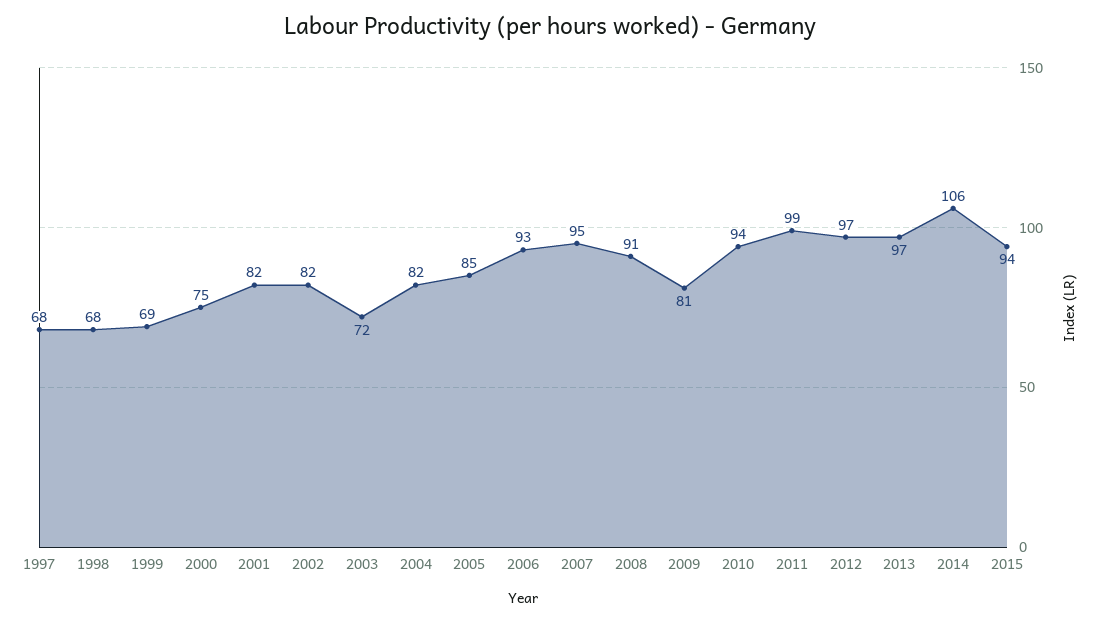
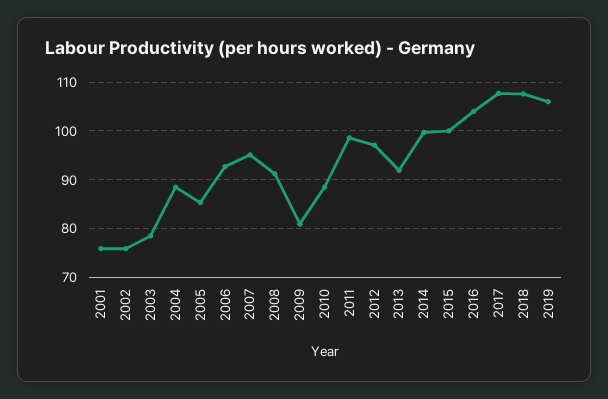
1997: 68 -> none
1998: 68 -> none
1999: 69 -> none
2000: 75 -> none
2001: 82 -> 76
2002: 82 -> 76
2003: 72 -> 78
2004: 82 -> 88
2010: 94 -> 88
2013: 97 -> 92
2014: 106 -> 100
2015: 94 -> 100
2016: none -> 104
2017: none -> 108
2018: none -> 108
2019: none -> 106

